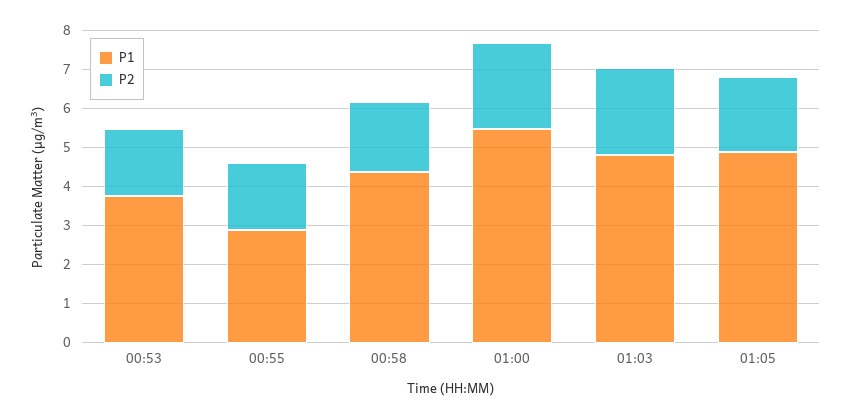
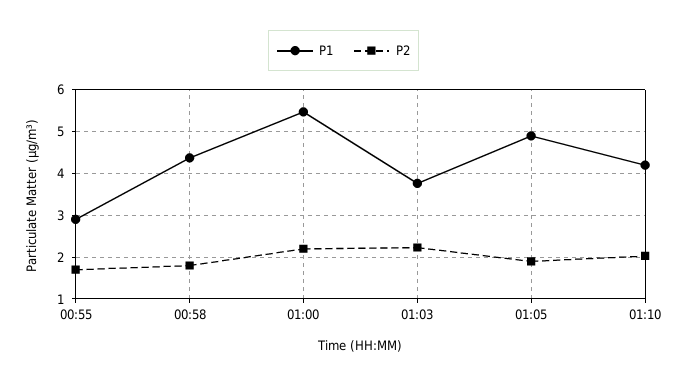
P1, 00:53: 3.75 -> none
P2, 00:53: 1.75 -> none
P1, 01:03: 4.75 -> 3.8
P1, 01:10: none -> 4.2
P2, 01:10: none -> 2

